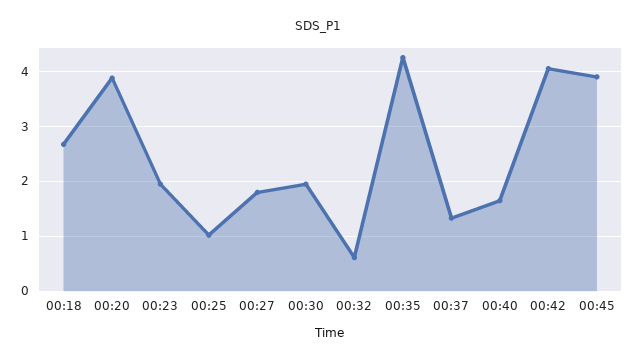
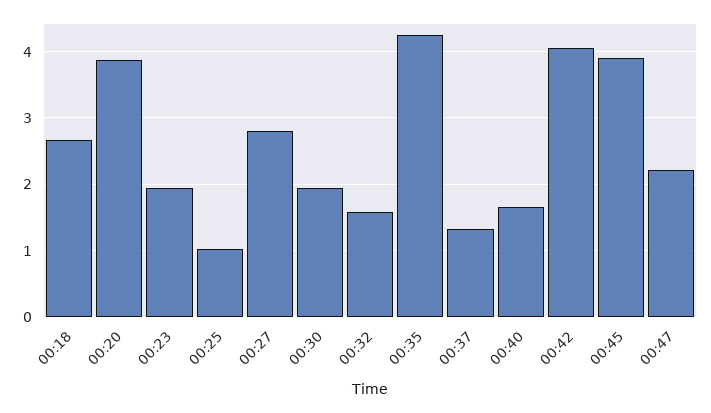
00:27: 1.8 -> 2.8
00:32: 0.6 -> 1.6
00:47: none -> 2.2

